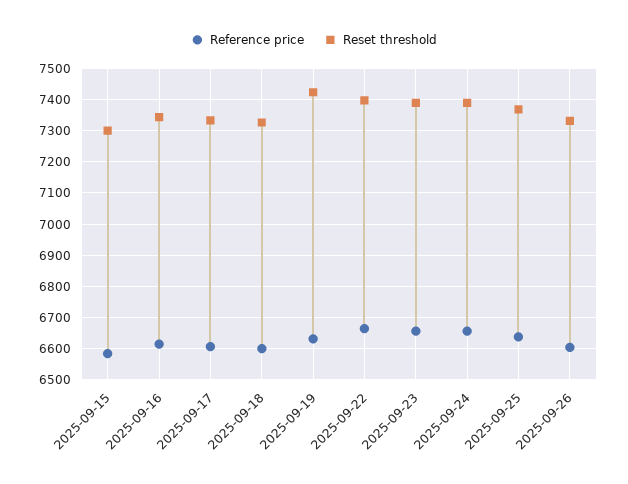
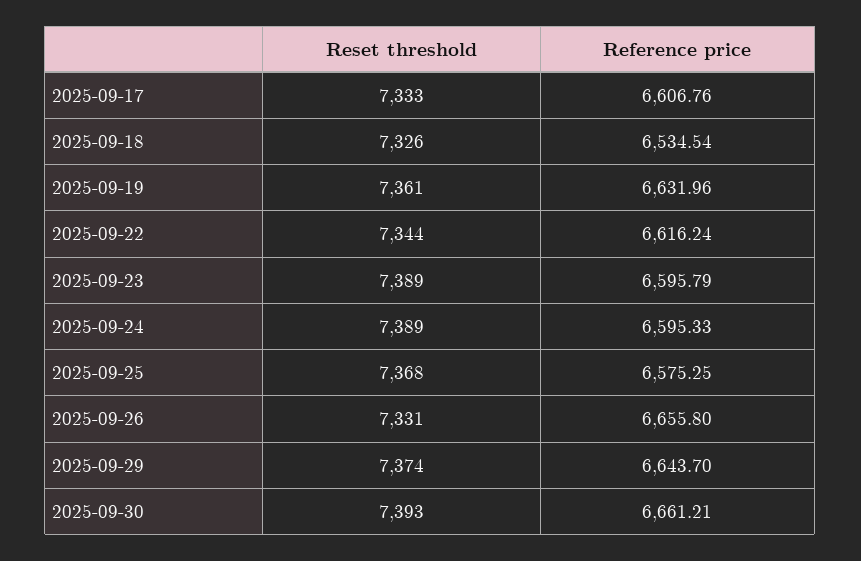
Reference price, 2025-09-15: 6580 -> none
Reset threshold, 2025-09-15: 7300 -> none
Reference price, 2025-09-16: 6620 -> none
Reset threshold, 2025-09-16: 7340 -> none
Reference price, 2025-09-18: 6600 -> 6534.54
Reset threshold, 2025-09-19: 7420 -> 7361
Reference price, 2025-09-22: 6660 -> 6616.24
Reset threshold, 2025-09-22: 7400 -> 7344
Reference price, 2025-09-23: 6660 -> 6595.79
Reference price, 2025-09-24: 6660 -> 6595.33
Reference price, 2025-09-25: 6640 -> 6575.25
Reference price, 2025-09-26: 6600 -> 6655.8
Reset threshold, 2025-09-29: none -> 7374
Reference price, 2025-09-29: none -> 6643.7
Reset threshold, 2025-09-30: none -> 7393
Reference price, 2025-09-30: none -> 6661.21

